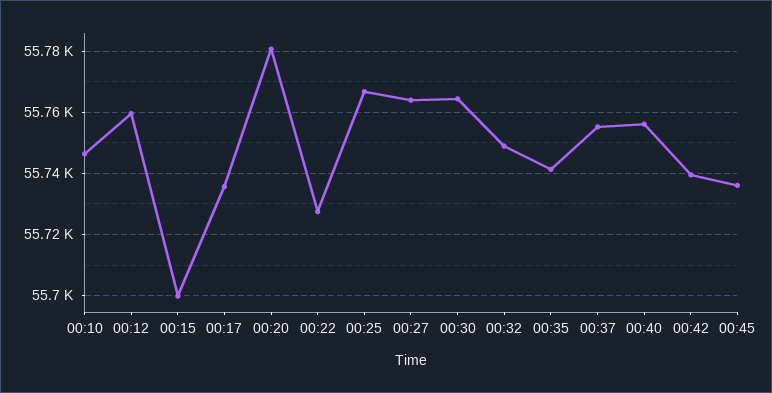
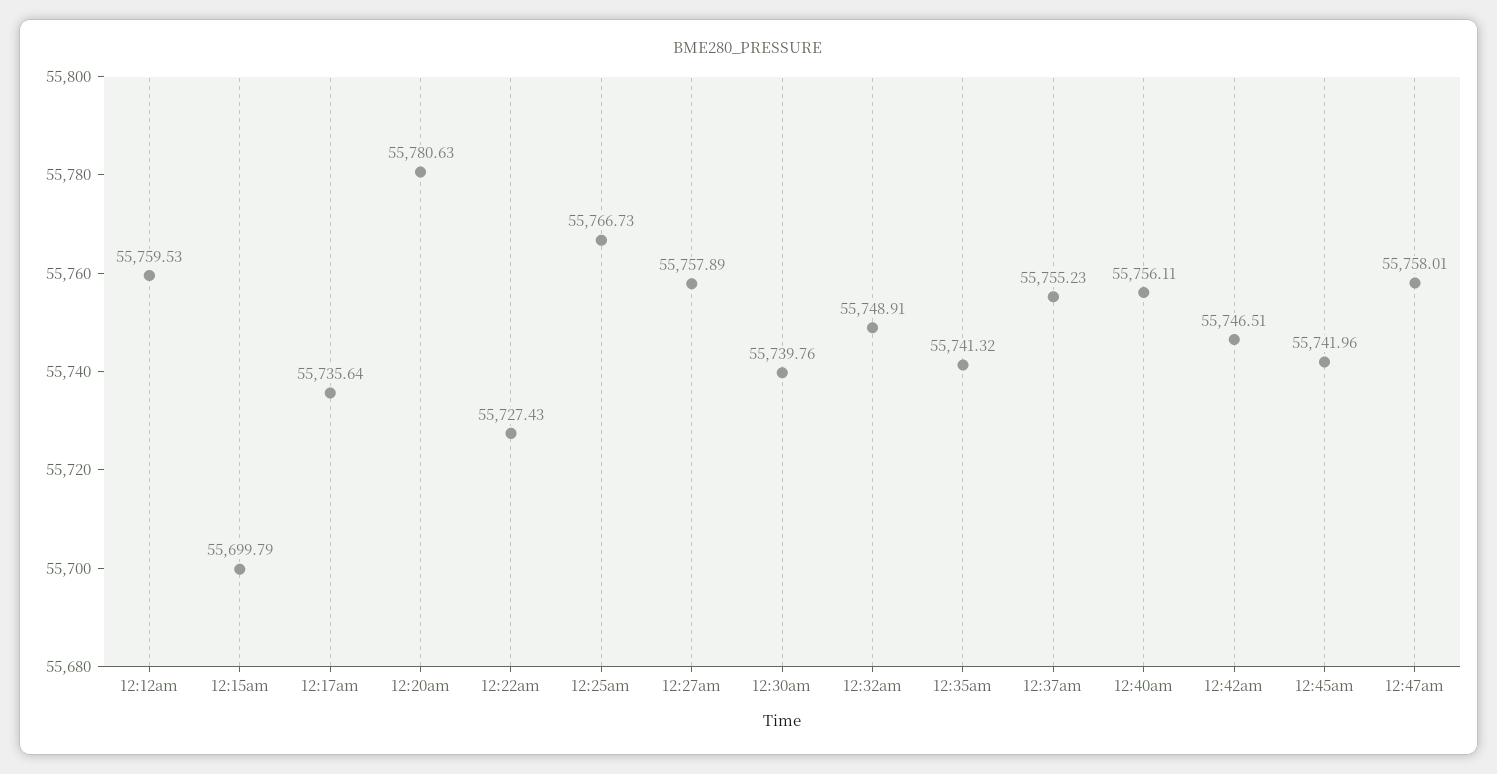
00:10: 55746 -> none
00:27: 55764 -> 55757.89
00:30: 55764 -> 55739.76
00:42: 55740 -> 55746.51
00:45: 55736 -> 55741.96
12:47am: none -> 55758.01

